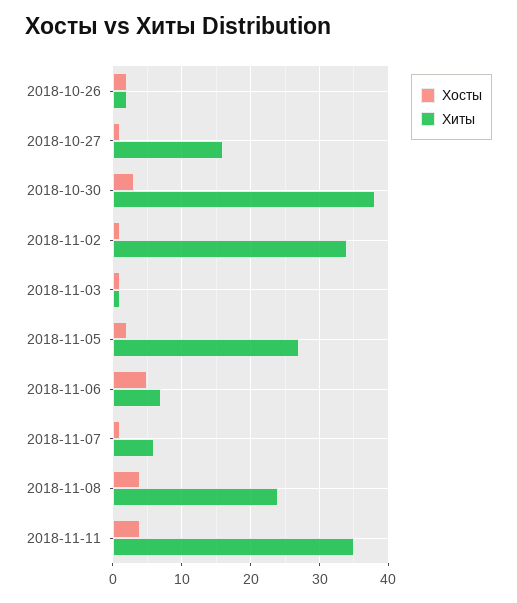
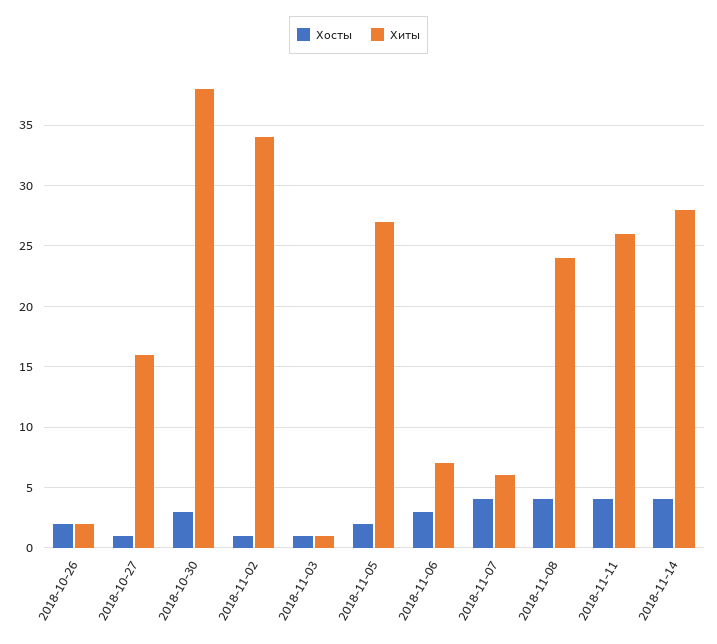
Хосты, 2018-11-06: 5 -> 3
Хосты, 2018-11-07: 1 -> 4
Хиты, 2018-11-11: 35 -> 26
Хосты, 2018-11-14: none -> 4
Хиты, 2018-11-14: none -> 28

